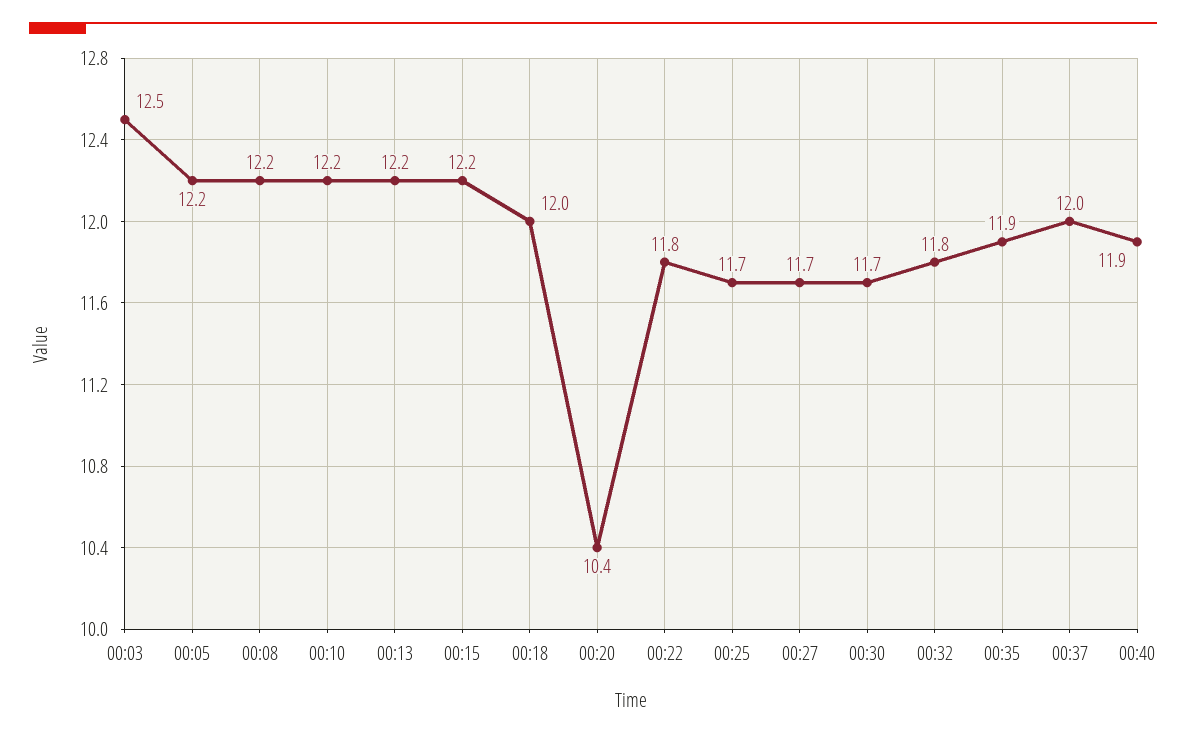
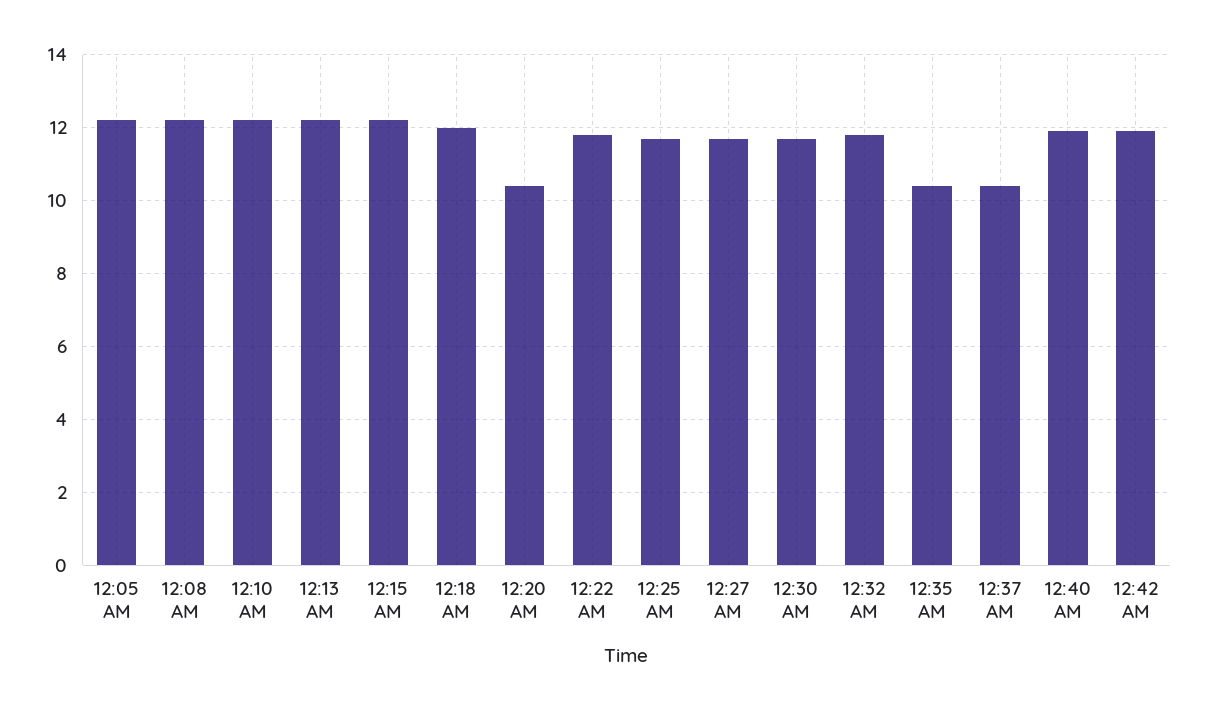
00:03: 12.5 -> none
00:35: 11.9 -> 10.5
00:37: 12 -> 10.5
12:42 AM: none -> 12

